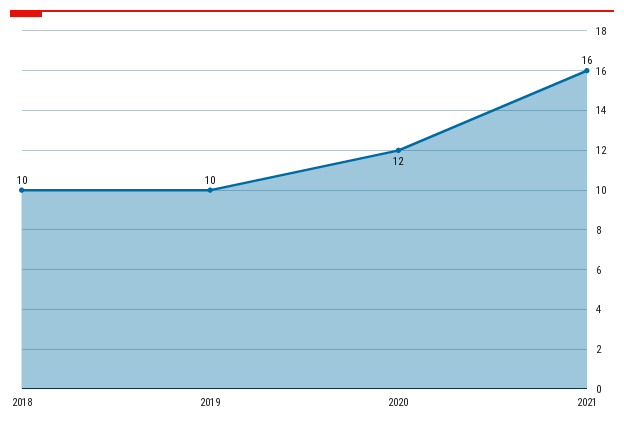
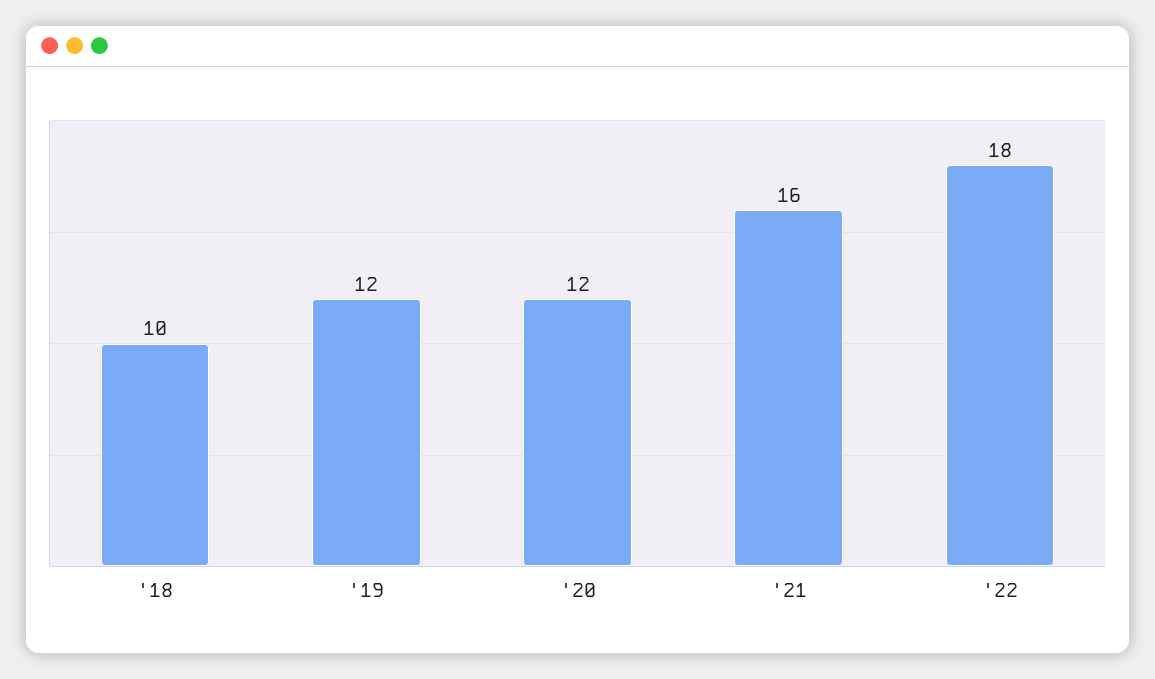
2019: 10 -> 12
'22: none -> 18

